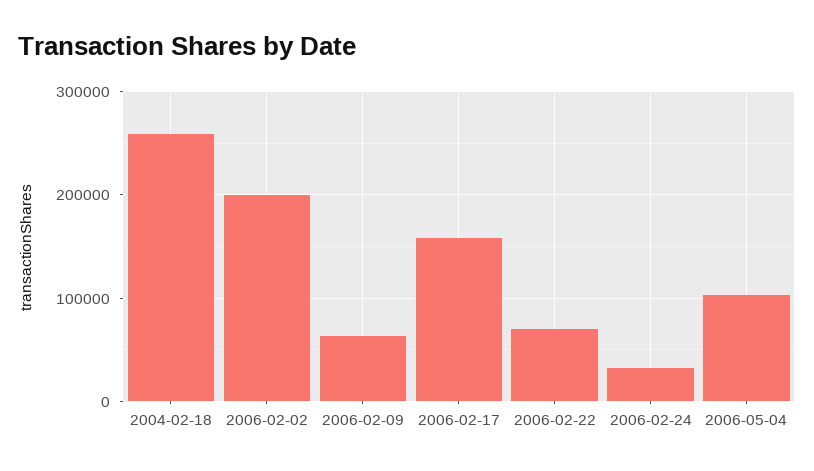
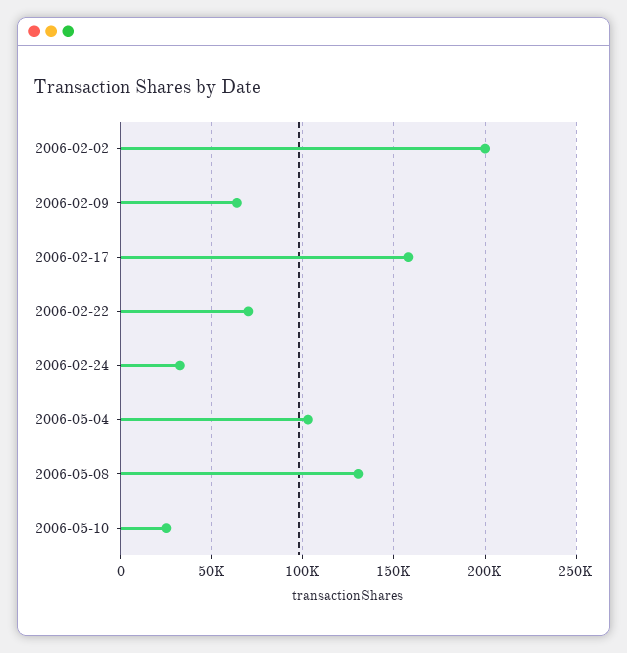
2004-02-18: 260000 -> none
2006-05-08: none -> 130000
2006-05-10: none -> 25000

